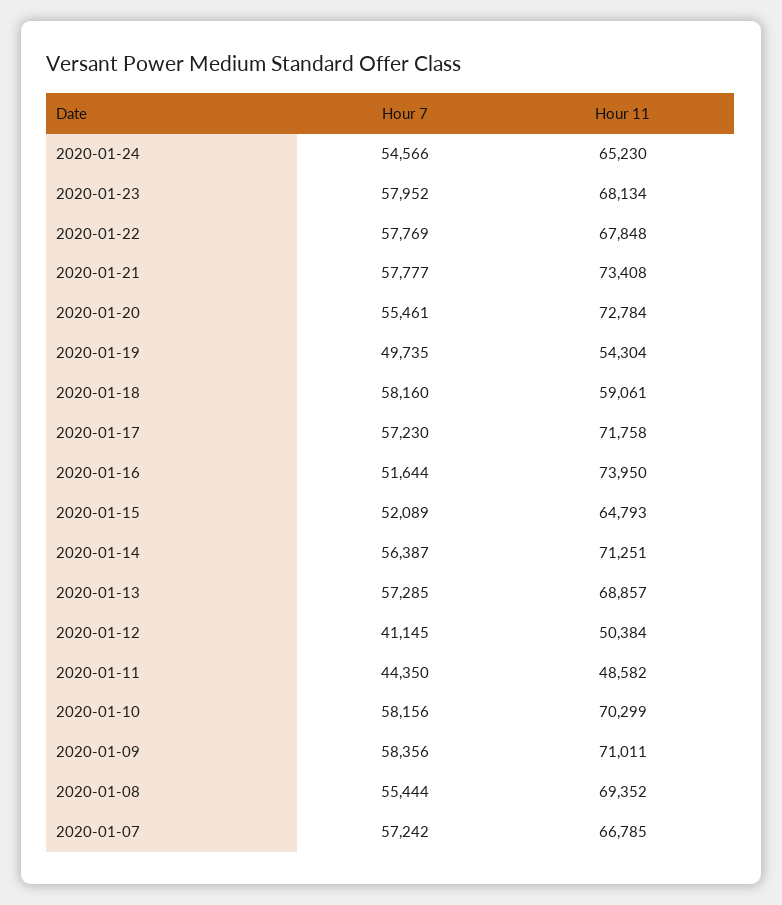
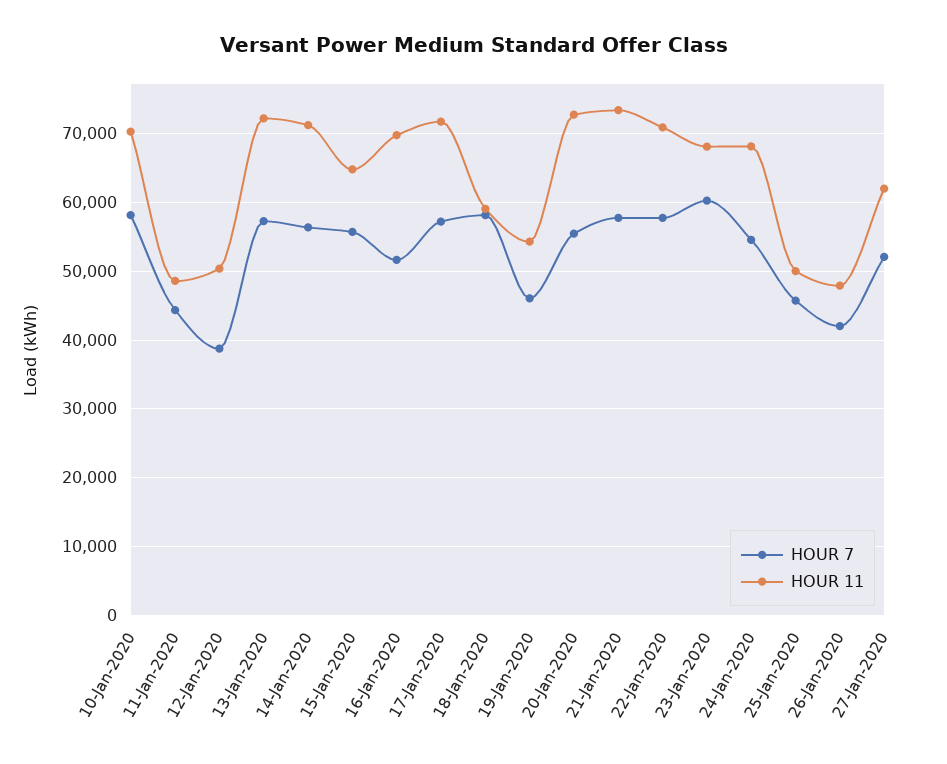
Hour 11, 2020-01-24: 65230 -> 68000
Hour 7, 2020-01-23: 57952 -> 60000
Hour 11, 2020-01-22: 67848 -> 71000
Hour 7, 2020-01-19: 49735 -> 46000
Hour 11, 2020-01-16: 73950 -> 70000
Hour 7, 2020-01-15: 52089 -> 56000
Hour 11, 2020-01-13: 68857 -> 72000
Hour 7, 2020-01-12: 41145 -> 39000
Hour 7, 2020-01-09: 58356 -> none
Hour 11, 2020-01-09: 71011 -> none
Hour 7, 2020-01-08: 55444 -> none
Hour 11, 2020-01-08: 69352 -> none
Hour 7, 2020-01-07: 57242 -> none
Hour 11, 2020-01-07: 66785 -> none
Hour 7, 25-Jan-2020: none -> 46000
Hour 11, 25-Jan-2020: none -> 50000
Hour 7, 26-Jan-2020: none -> 42000
Hour 11, 26-Jan-2020: none -> 48000
Hour 7, 27-Jan-2020: none -> 52000
Hour 11, 27-Jan-2020: none -> 62000

